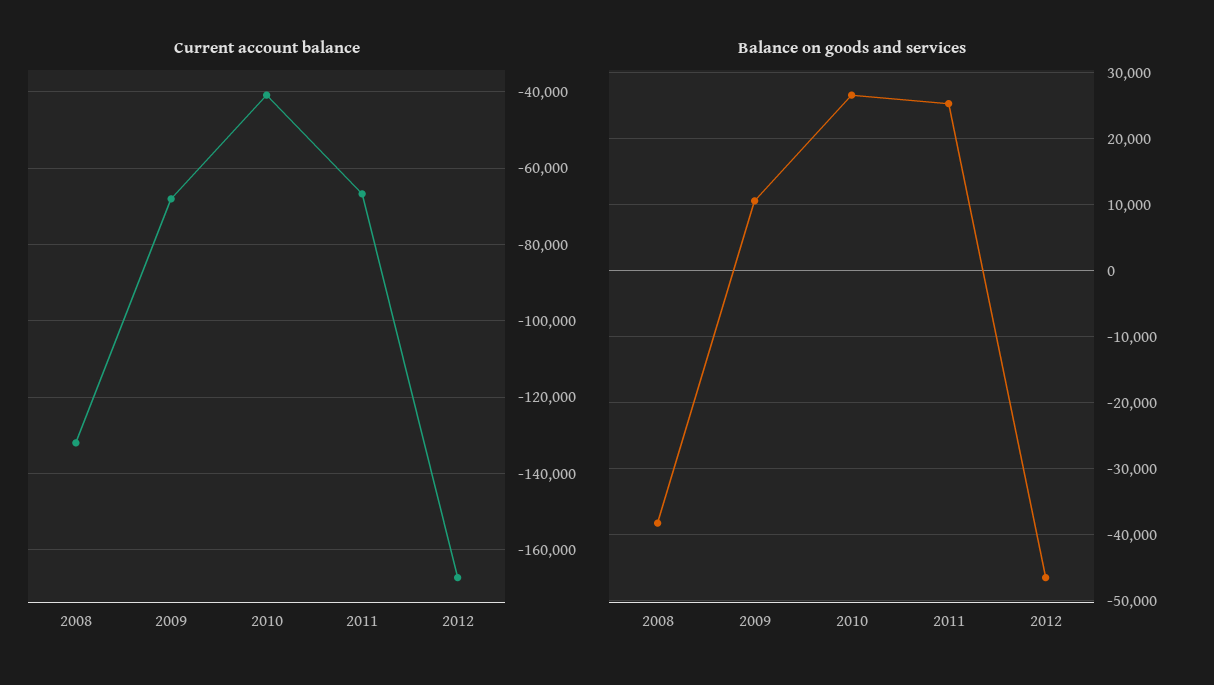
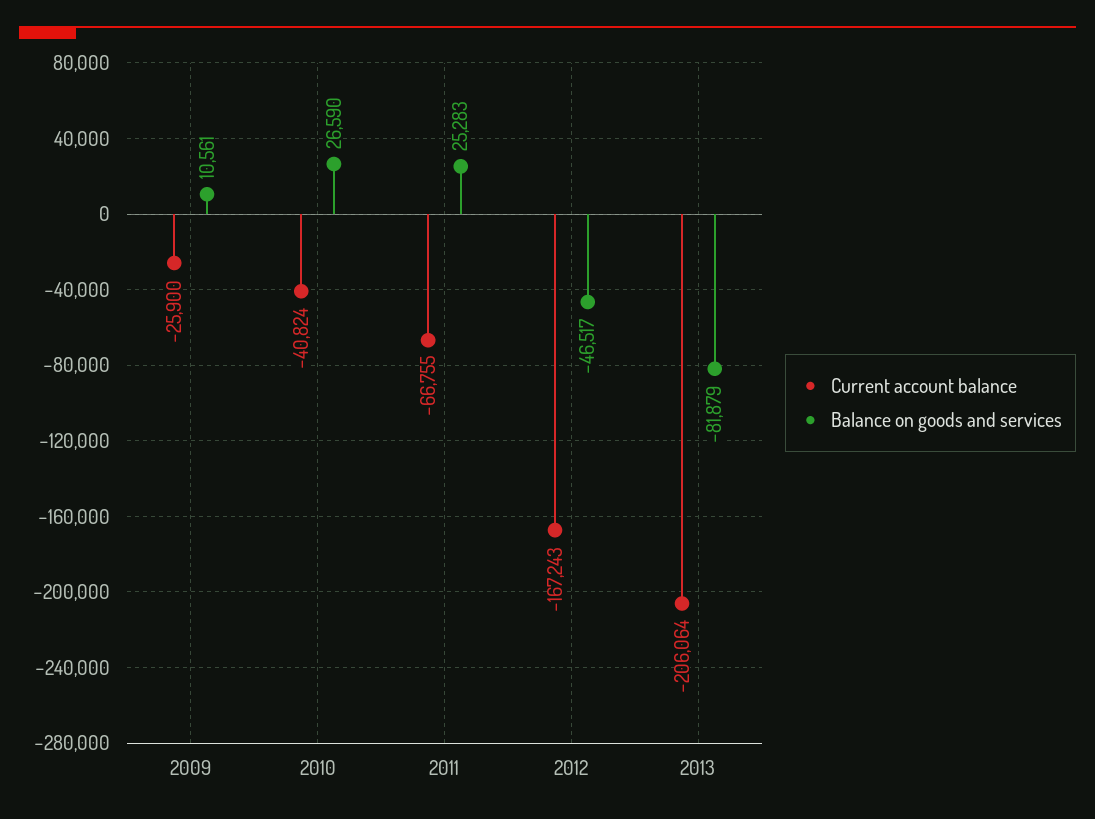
Current account balance, 2008: -132000 -> none
Current account balance, 2009: -68000 -> -25900
Balance on goods and services, 2008: -38000 -> none
Current account balance, 2013: none -> -206064
Balance on goods and services, 2013: none -> -81879

